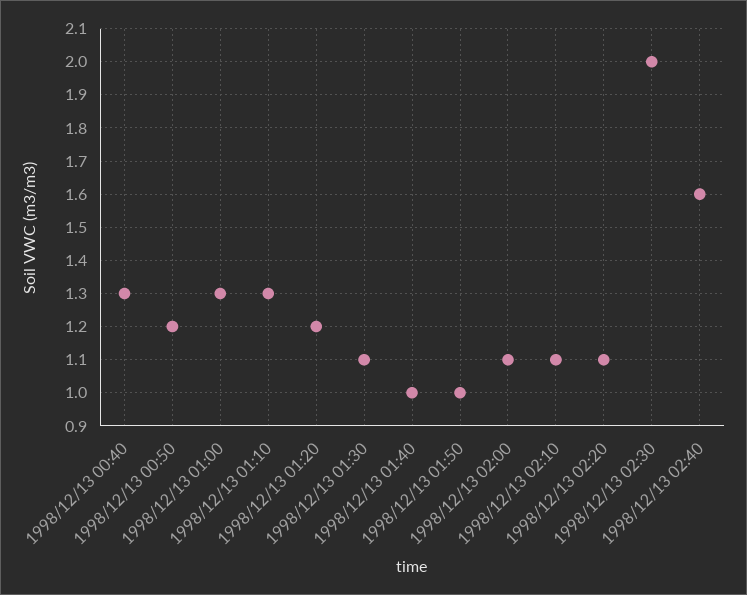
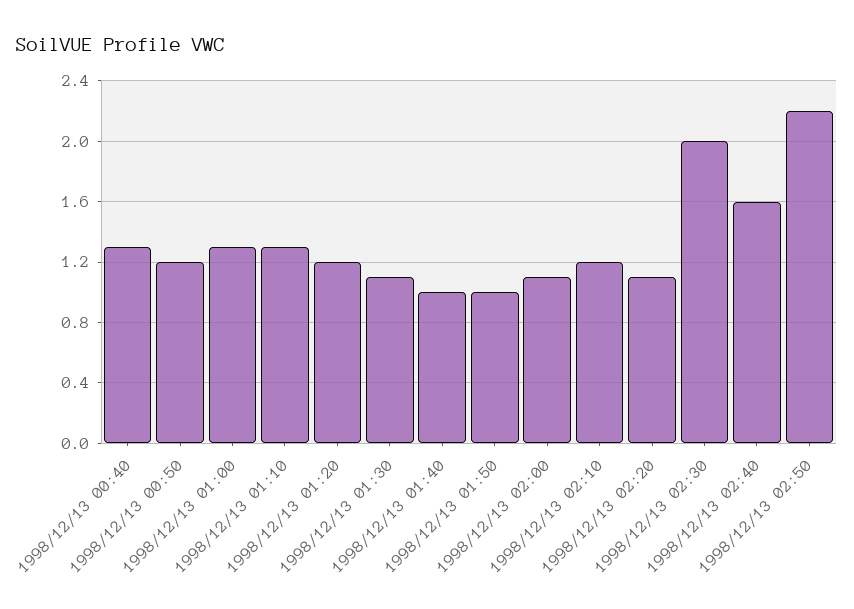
1998/12/13 02:10: 1.1 -> 1.2
1998/12/13 02:50: none -> 2.2

